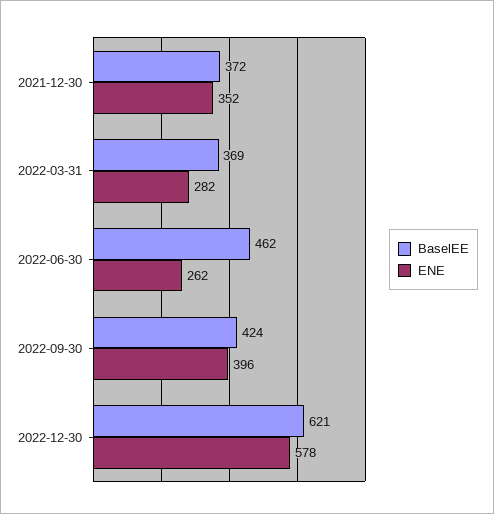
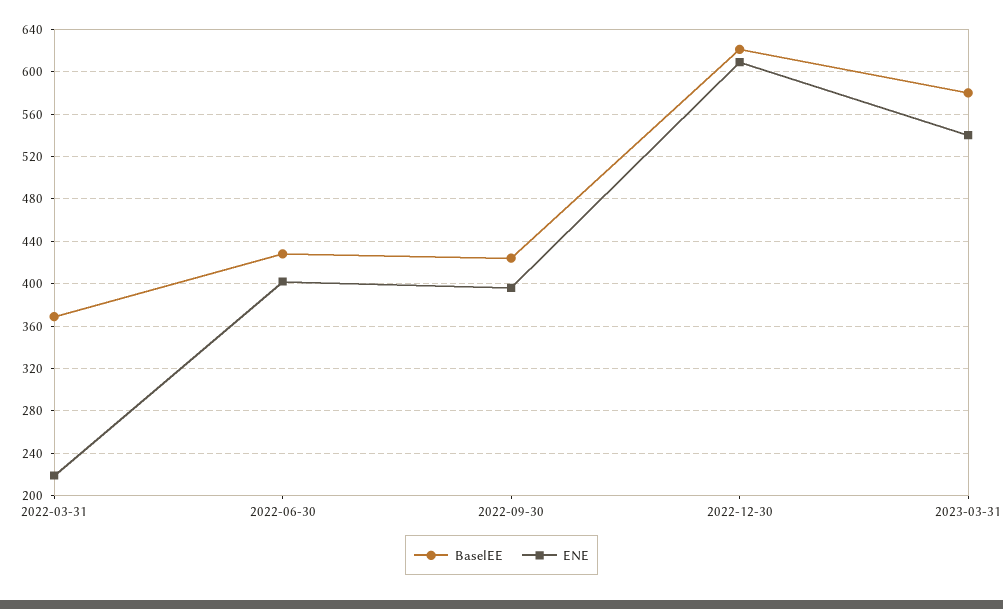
BaselEE, 2021-12-30: 372 -> none
ENE, 2021-12-30: 352 -> none
ENE, 2022-03-31: 282 -> 220
BaselEE, 2022-06-30: 462 -> 430
ENE, 2022-06-30: 262 -> 400
ENE, 2022-12-30: 578 -> 610
BaselEE, 2023-03-31: none -> 580
ENE, 2023-03-31: none -> 540

